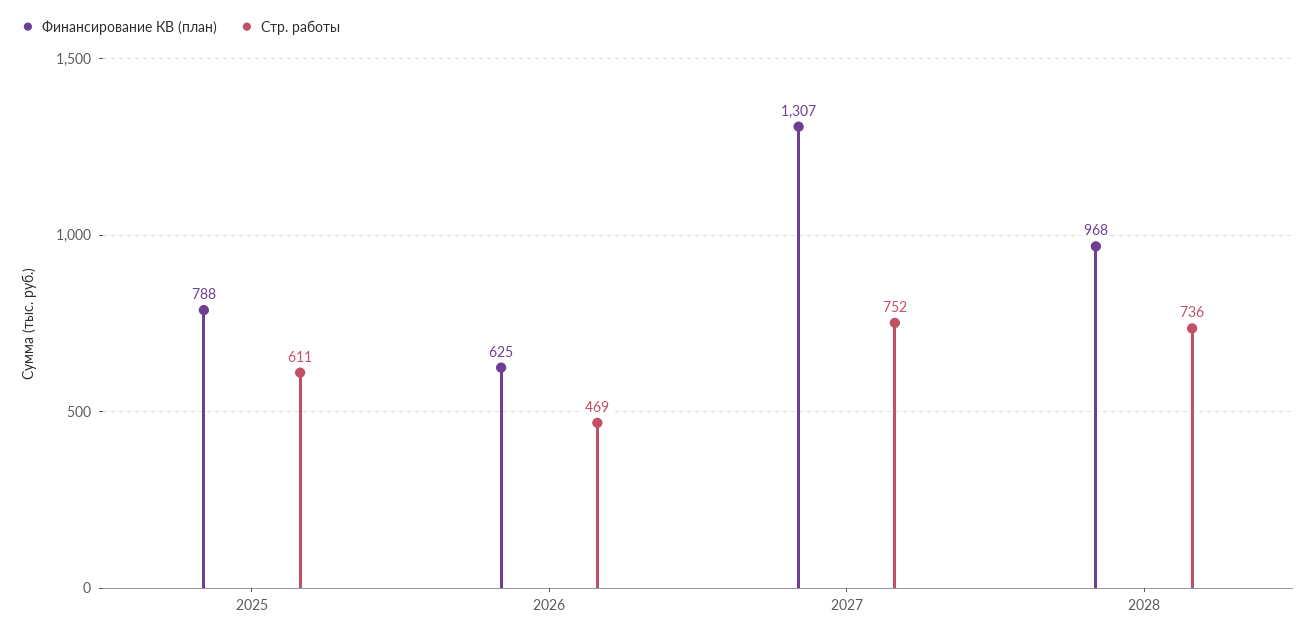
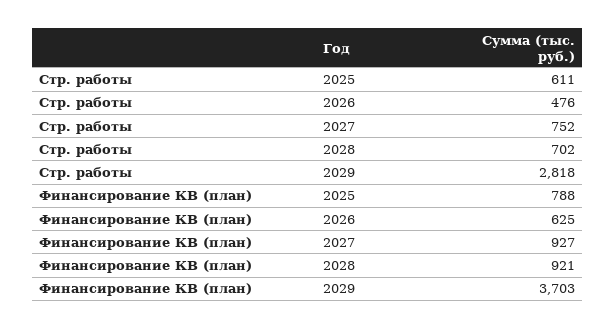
Стр. работы, 2026: 469 -> 476
Финансирование КВ (план), 2027: 1307 -> 927
Финансирование КВ (план), 2028: 968 -> 921
Стр. работы, 2028: 736 -> 702
Стр. работы, 2029: none -> 2818
Финансирование КВ (план), 2029: none -> 3703

